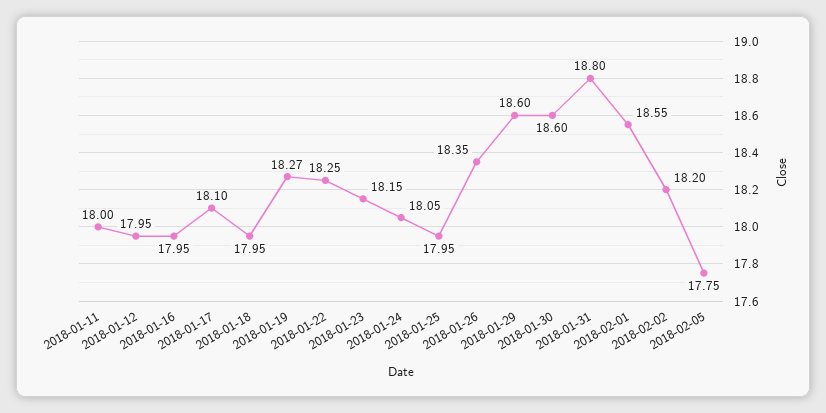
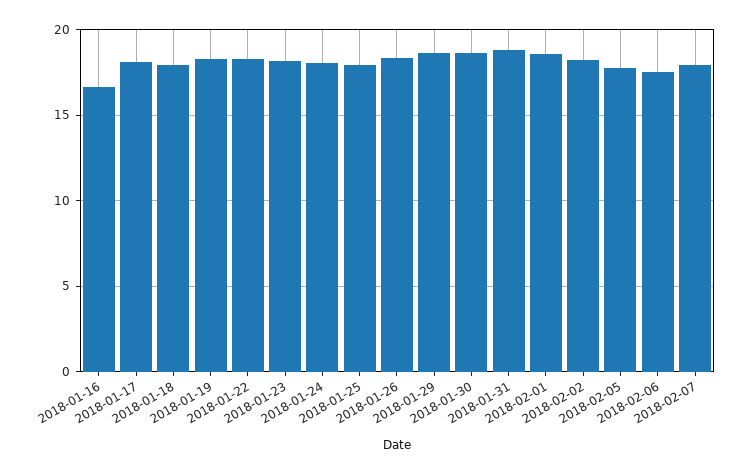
2018-01-11: 18 -> none
2018-01-12: 17.95 -> none
2018-01-16: 17.95 -> 16.5
2018-02-06: none -> 17.5
2018-02-07: none -> 18

